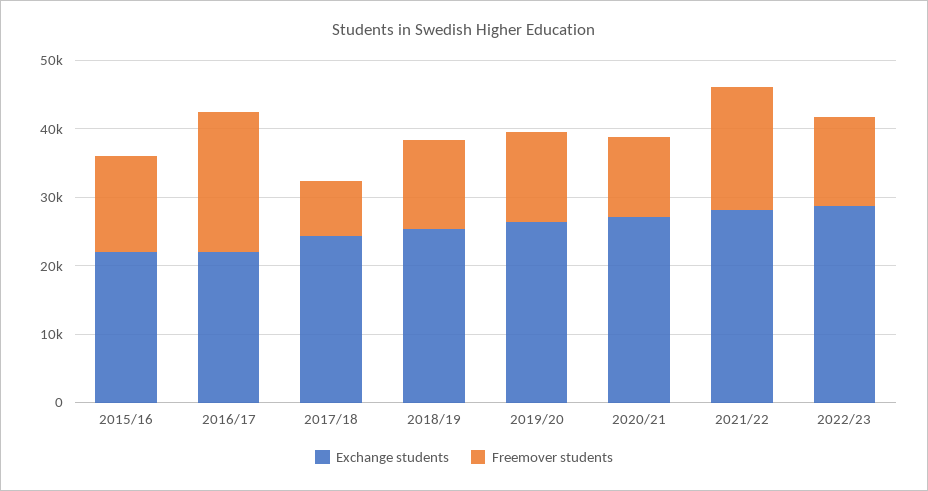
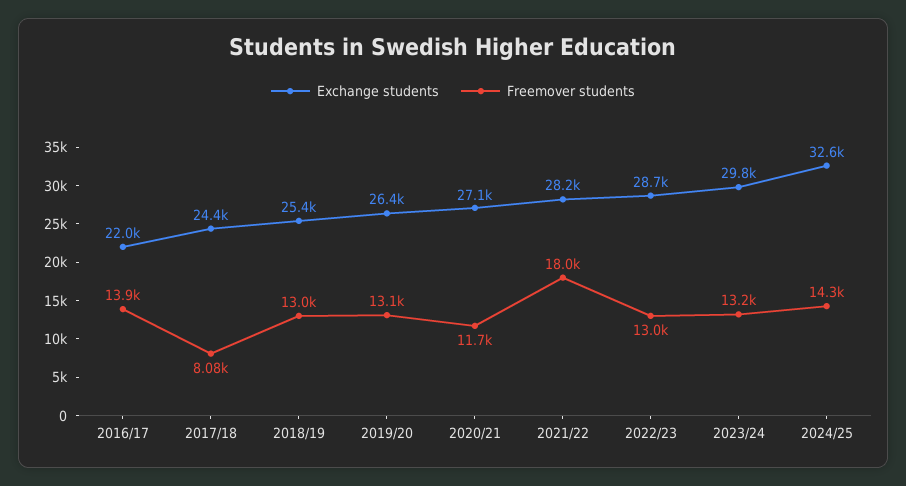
Exchange students, 2015/16: 22000 -> none
Freemover students, 2015/16: 14000 -> none
Freemover students, 2016/17: 20000 -> 13900
Exchange students, 2023/24: none -> 29800
Freemover students, 2023/24: none -> 13200
Exchange students, 2024/25: none -> 32600
Freemover students, 2024/25: none -> 14300

